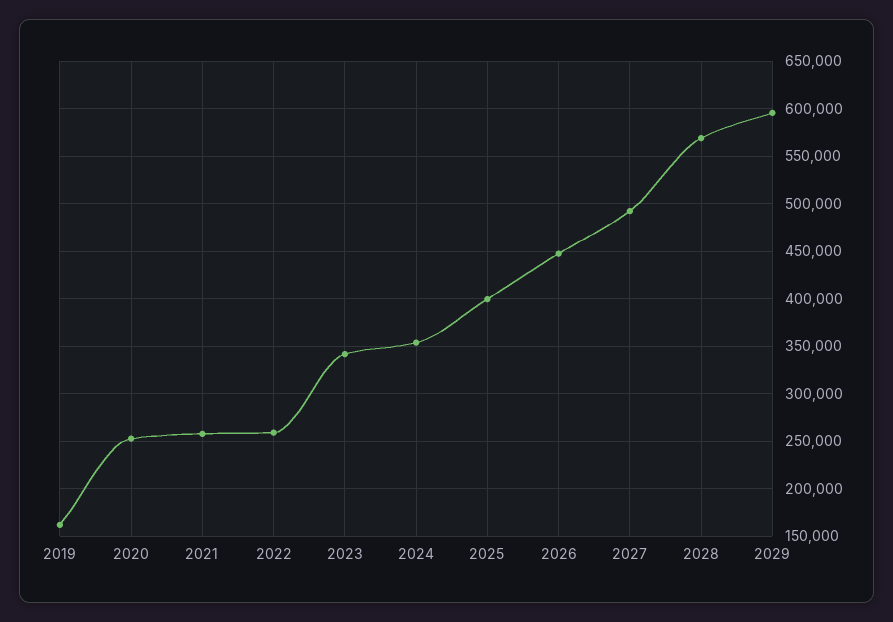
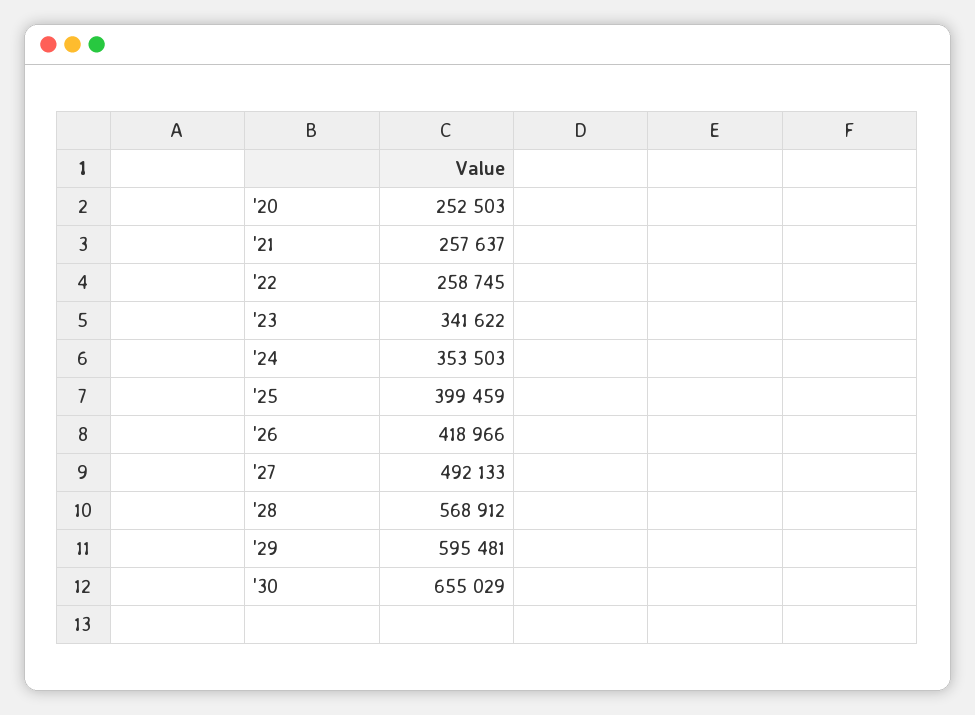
2019: 160000 -> none
2026: 450000 -> 418966
'30: none -> 655029

